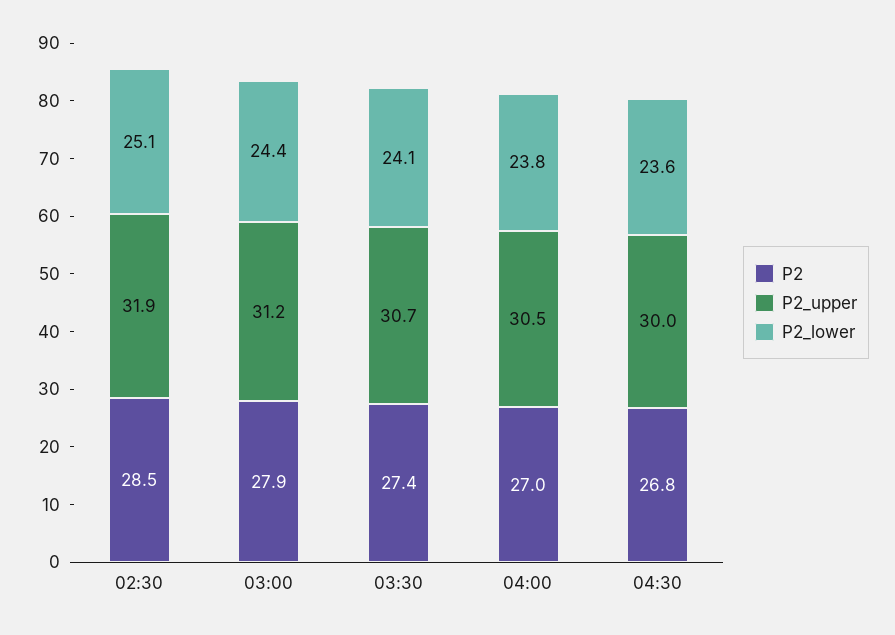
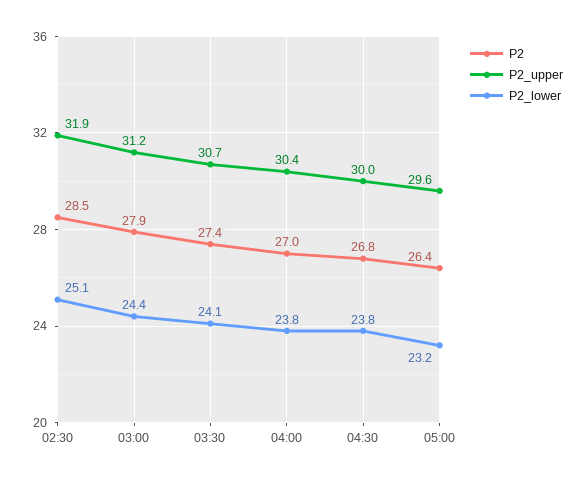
P2_upper, 04:00: 30.5 -> 30.4
P2_lower, 04:30: 23.6 -> 23.8
P2, 05:00: none -> 26.4
P2_upper, 05:00: none -> 29.6
P2_lower, 05:00: none -> 23.2

